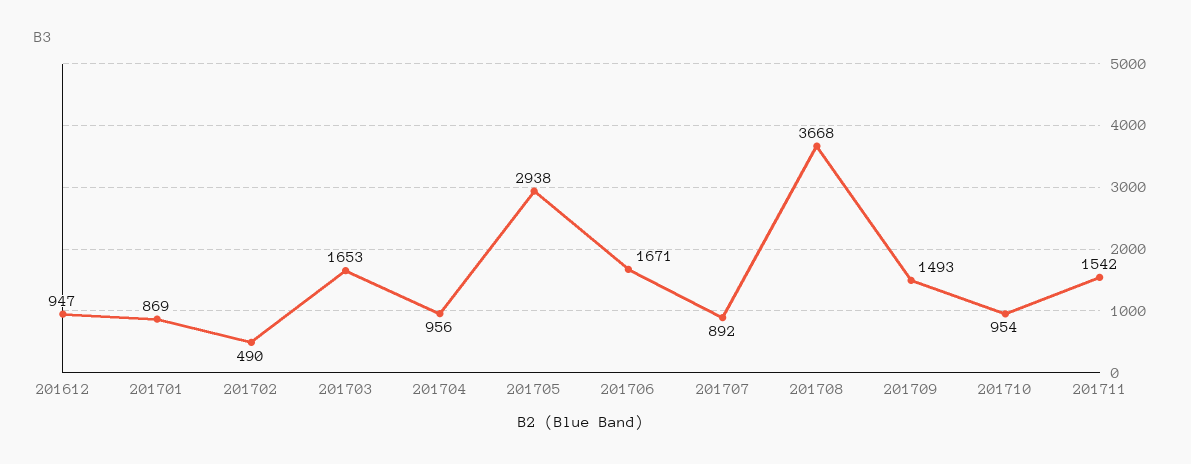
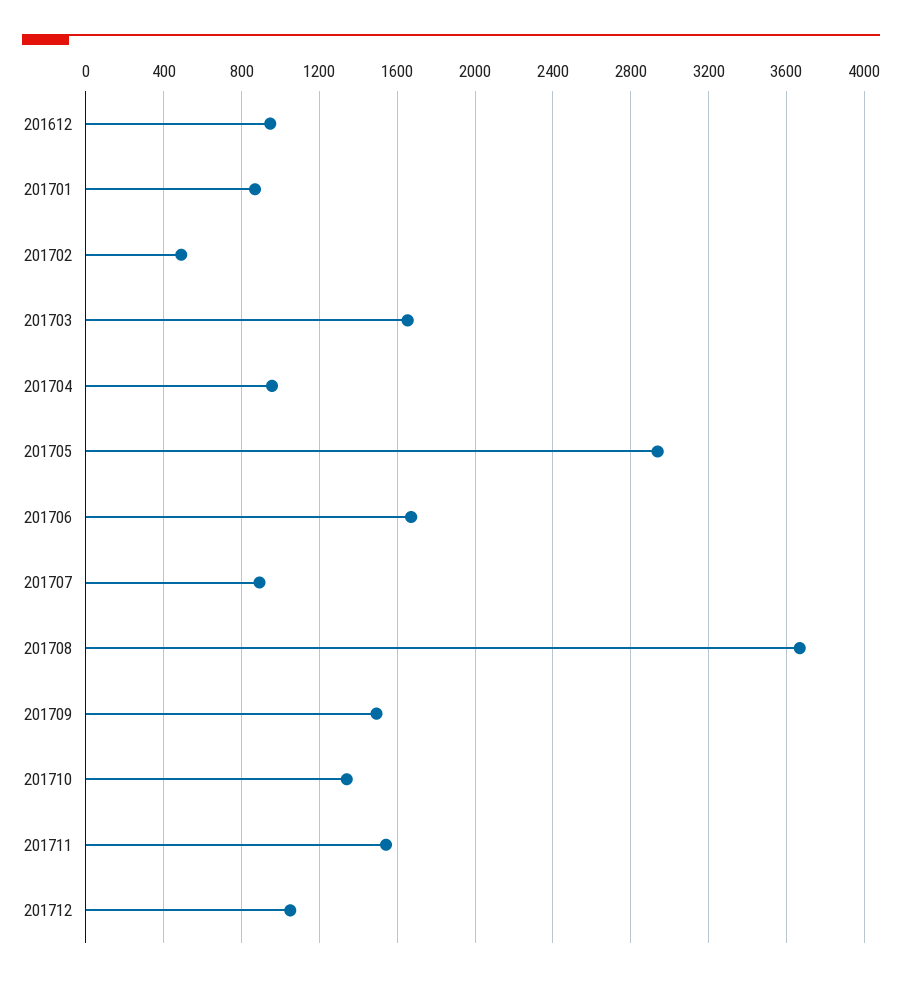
201710: 954 -> 1350
201712: none -> 1050

